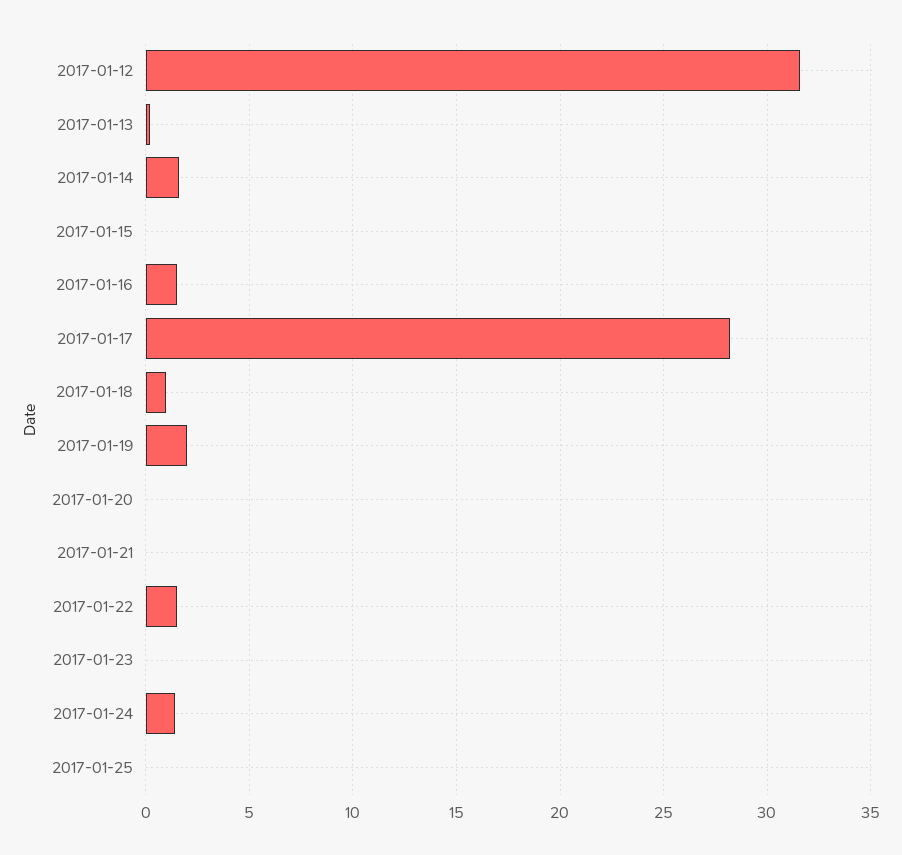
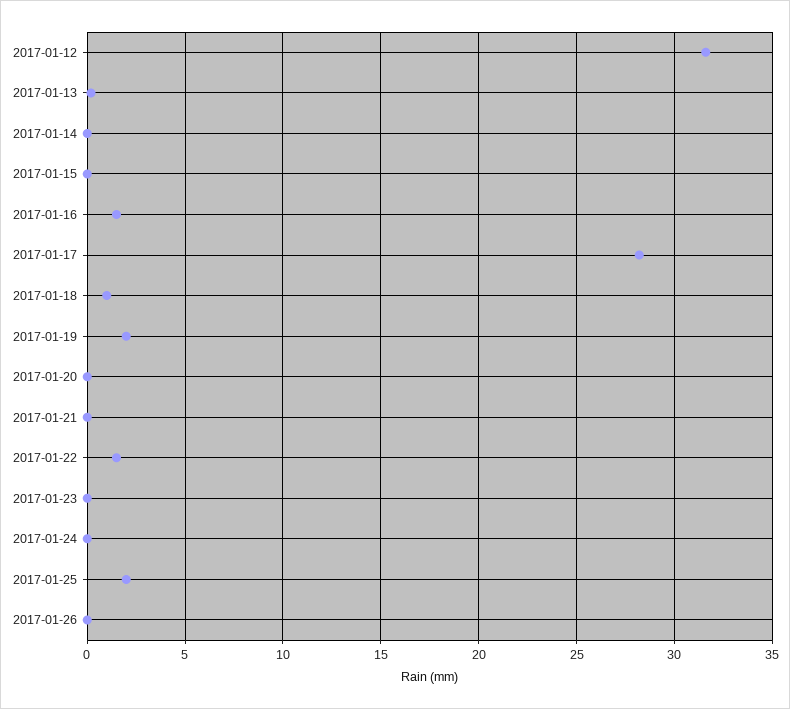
2017-01-14: 1.5 -> 0
2017-01-24: 1.5 -> 0
2017-01-25: 0 -> 2
2017-01-26: none -> 0

